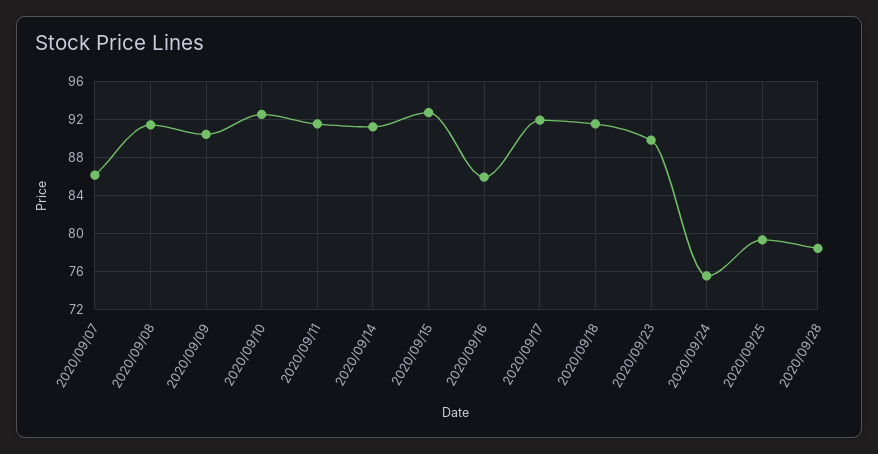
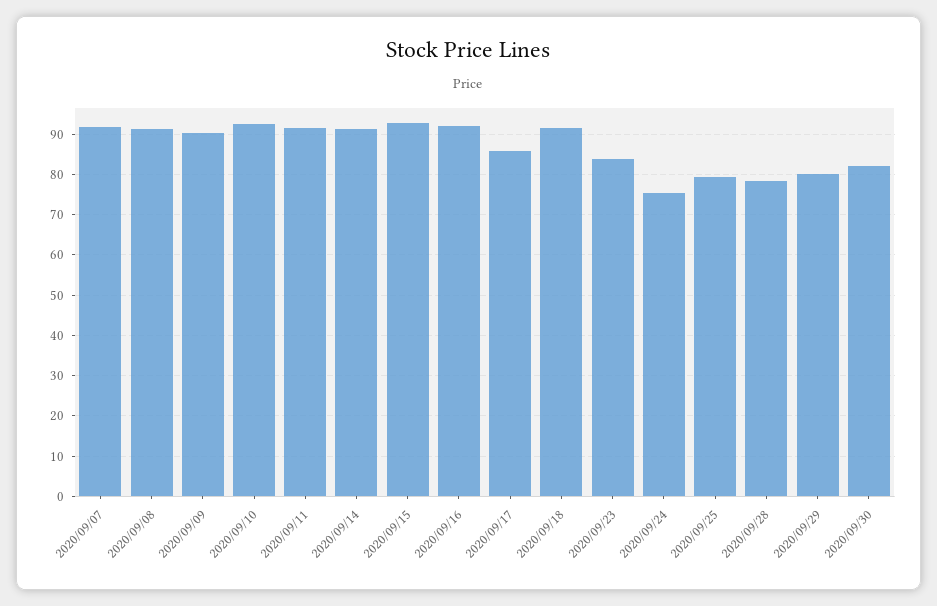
2020/09/07: 86 -> 92
2020/09/16: 86 -> 92
2020/09/17: 92 -> 86
2020/09/23: 90 -> 84
2020/09/29: none -> 80
2020/09/30: none -> 82

